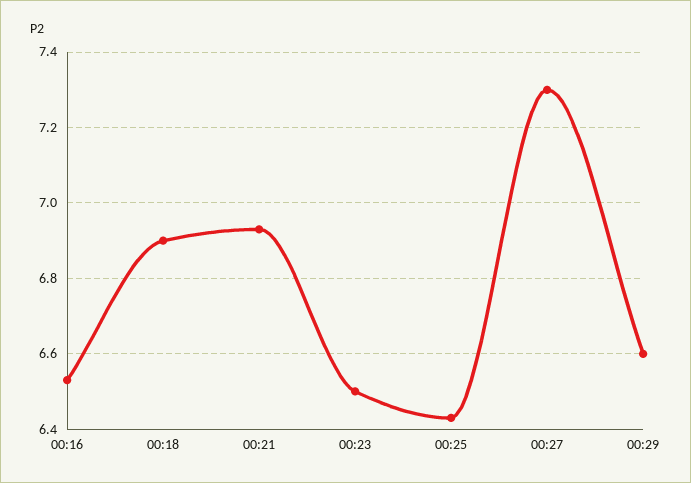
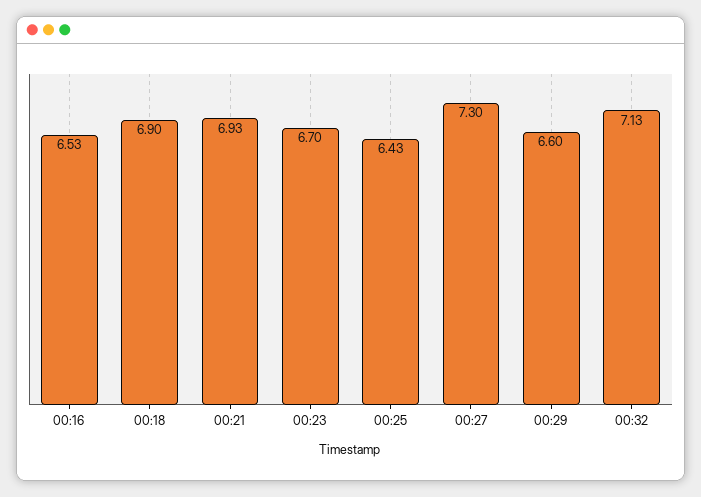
00:23: 6.5 -> 6.7
00:32: none -> 7.13

